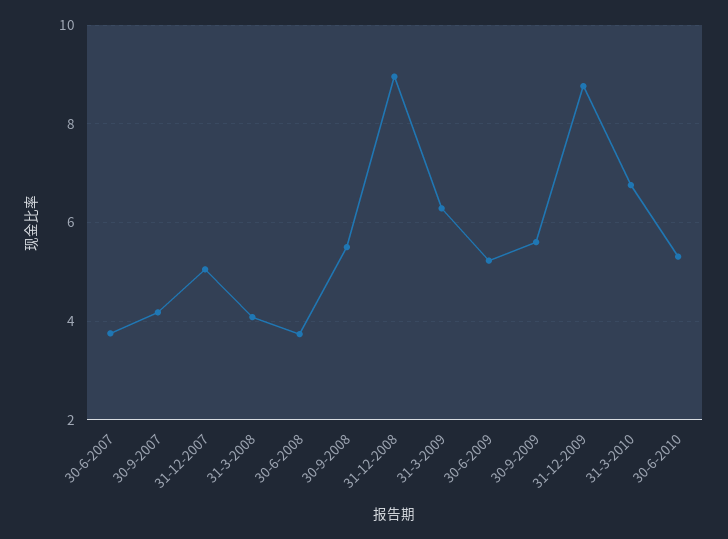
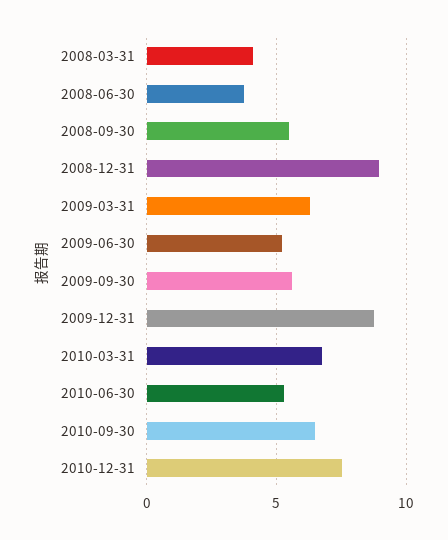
30-6-2007: 3.8 -> none
30-9-2007: 4.2 -> none
31-12-2007: 5 -> none
2010-09-30: none -> 6.5
2010-12-31: none -> 7.5

